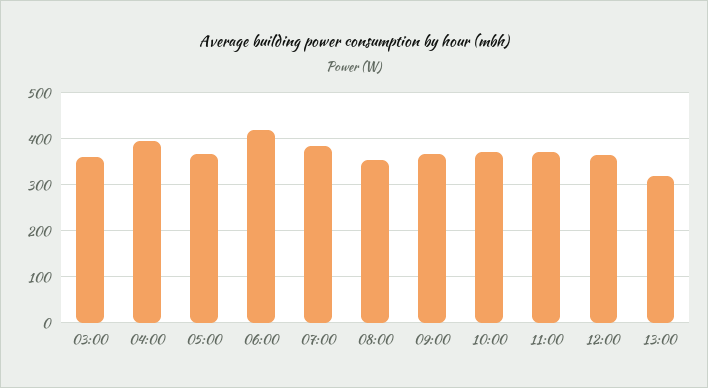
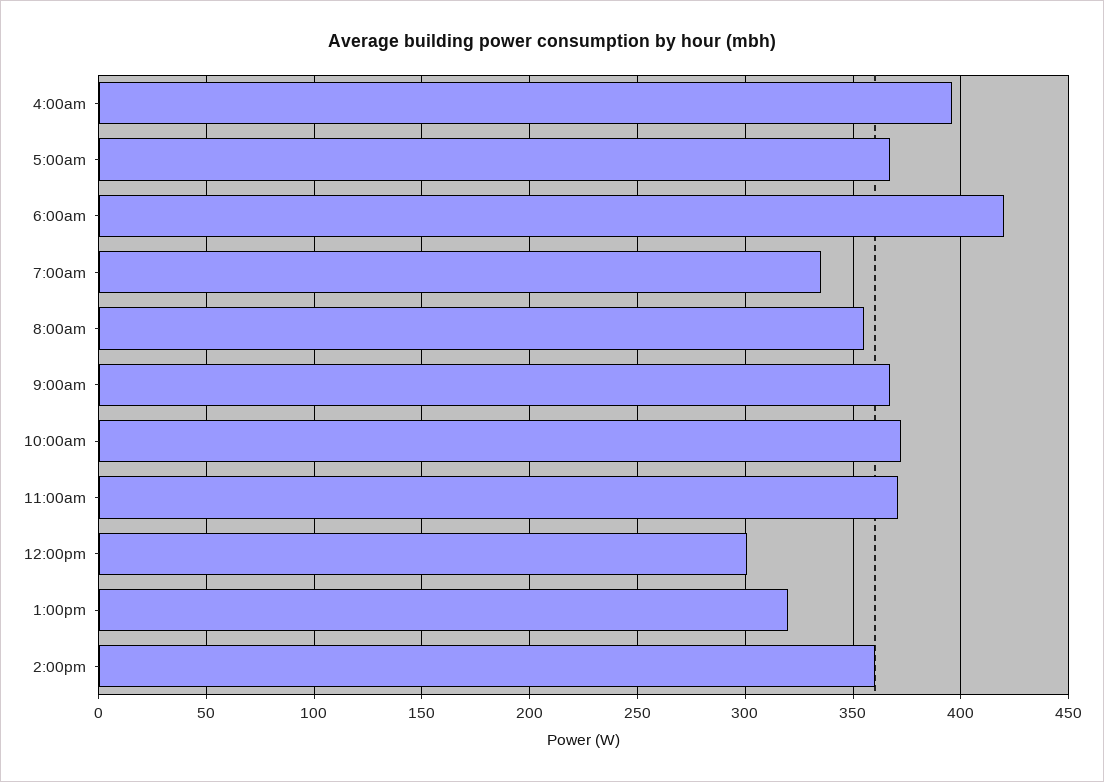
03:00: 360 -> none
07:00: 380 -> 335
12:00: 360 -> 300
2:00pm: none -> 360

